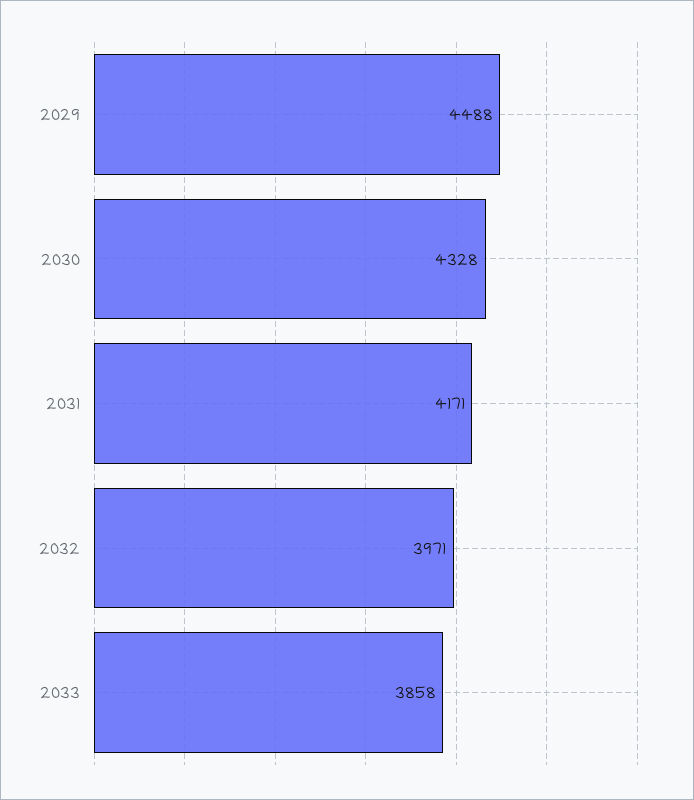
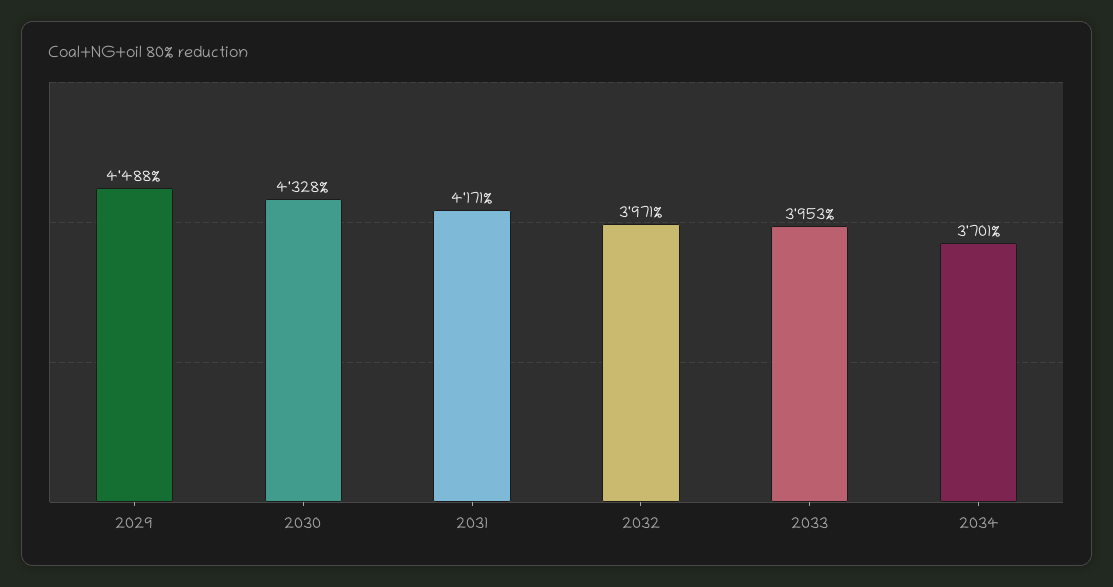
2033: 3858 -> 3953
2034: none -> 3701

